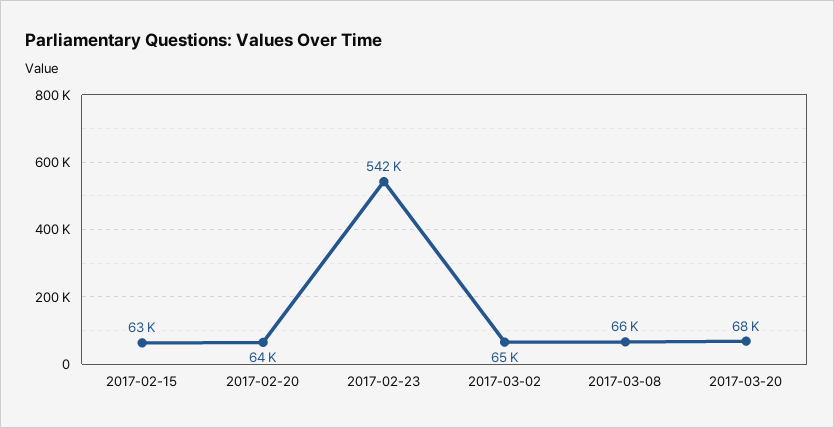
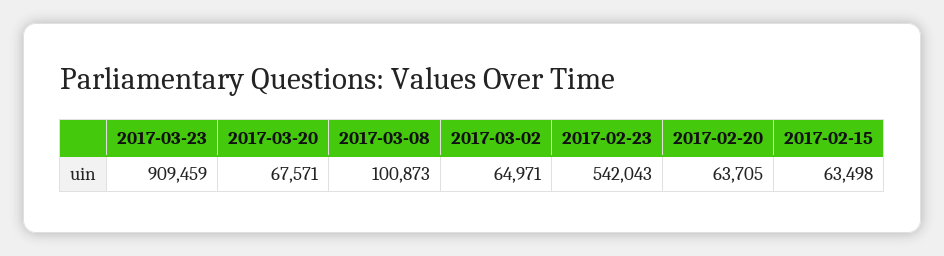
2017-03-08: 66000 -> 100873
2017-03-23: none -> 909459

